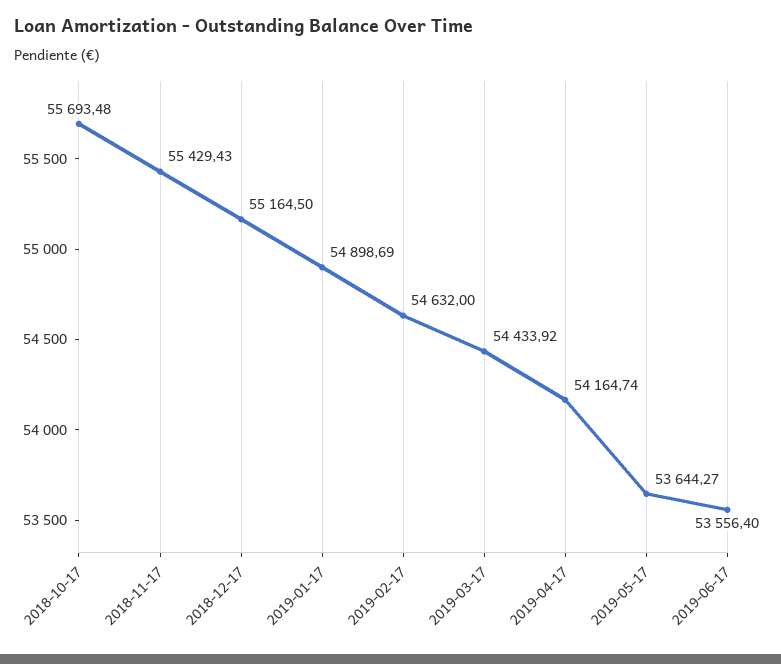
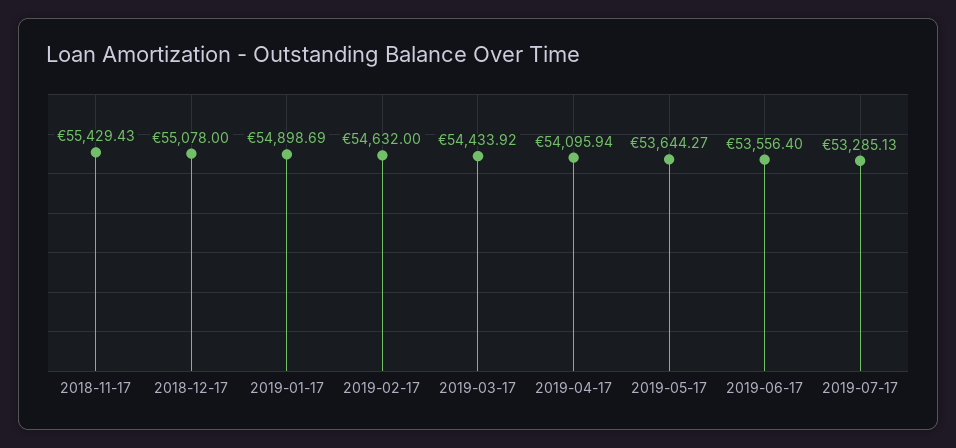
2018-10-17: 55693.48 -> none
2018-12-17: 55164.5 -> 55078
2019-04-17: 54164.74 -> 54095.94
2019-07-17: none -> 53285.13

